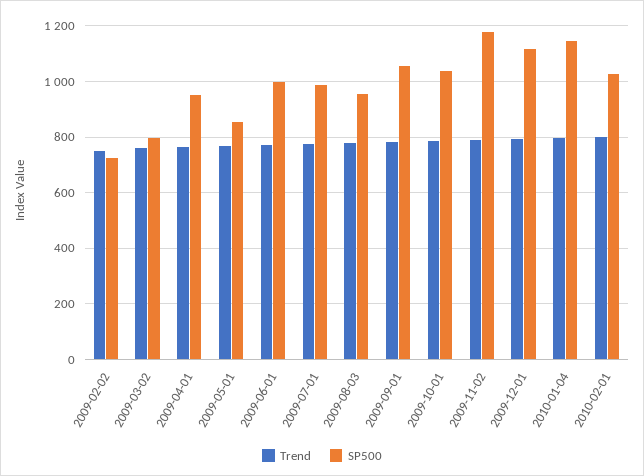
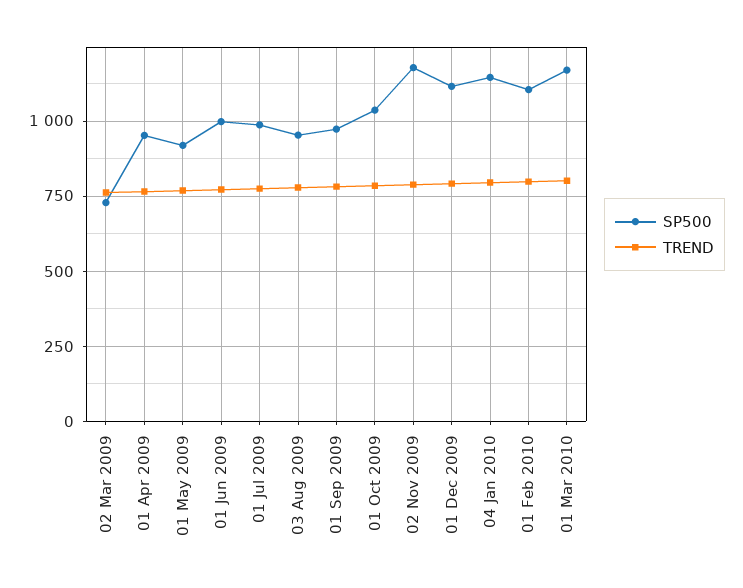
Trend, 2009-02-02: 750 -> none
SP500, 2009-02-02: 725 -> none
SP500, 2009-03-02: 800 -> 725
SP500, 2009-05-01: 850 -> 925
SP500, 2009-09-01: 1050 -> 975
SP500, 2010-02-01: 1025 -> 1100
SP500, 01 Mar 2010: none -> 1175
Trend, 01 Mar 2010: none -> 800

